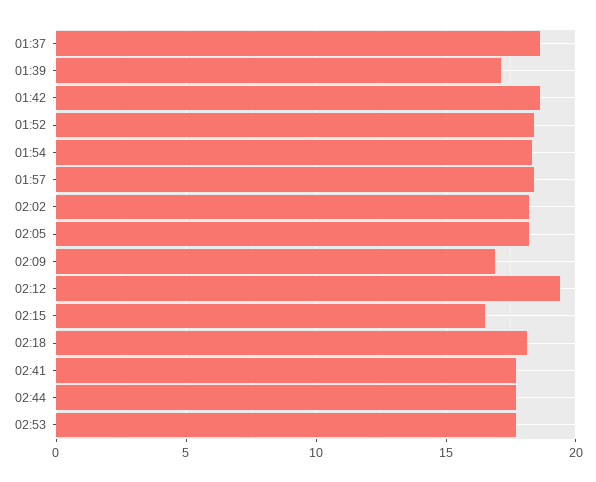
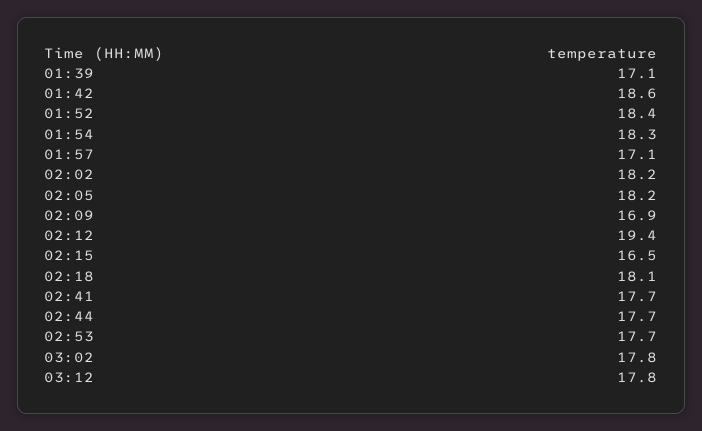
01:37: 18.5 -> none
01:57: 18.5 -> 17.1
03:02: none -> 17.8
03:12: none -> 17.8

